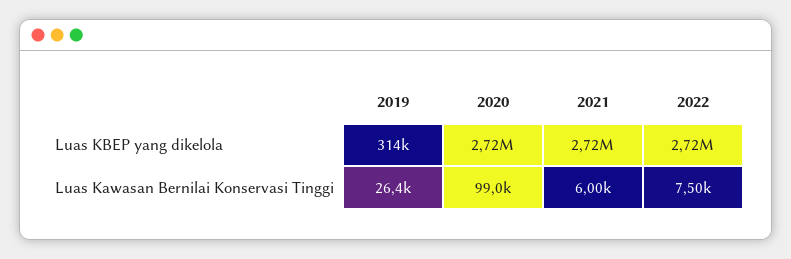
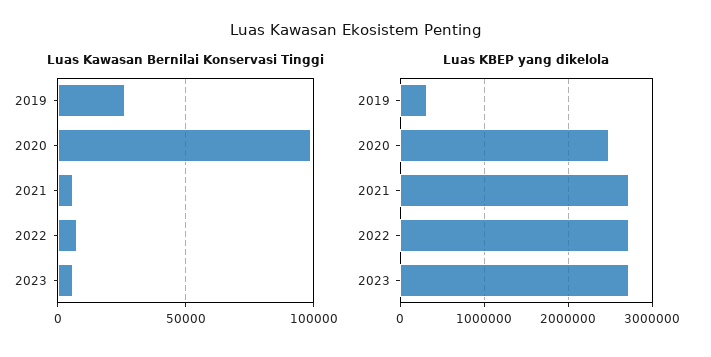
Luas KBEP yang dikelola, 2020: 2720000 -> 2500000
Luas Kawasan Bernilai Konservasi Tinggi, 2023: none -> 5000
Luas KBEP yang dikelola, 2023: none -> 2700000

